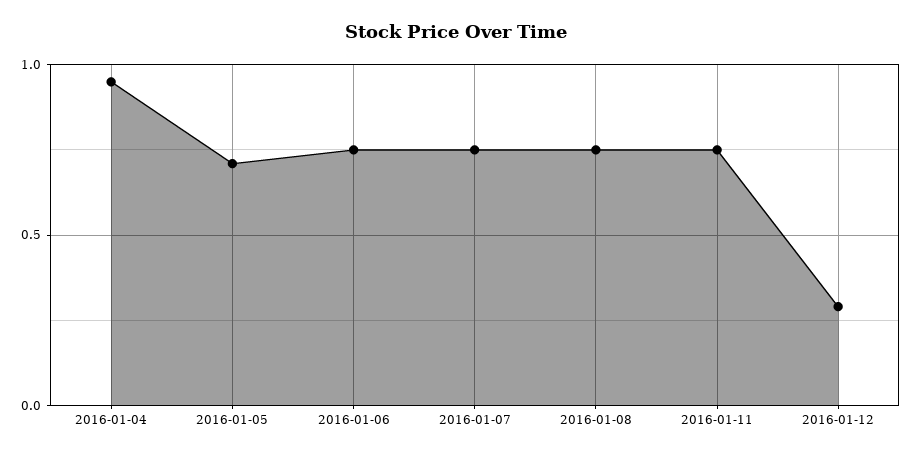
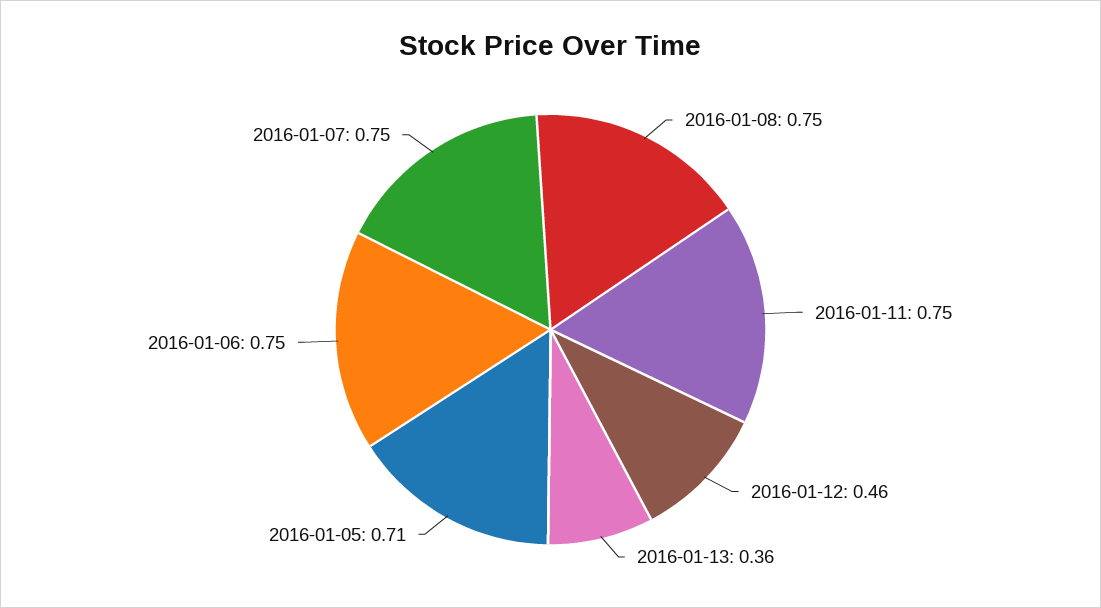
2016-01-04: 0.95 -> none
2016-01-12: 0.3 -> 0.46
2016-01-13: none -> 0.36

